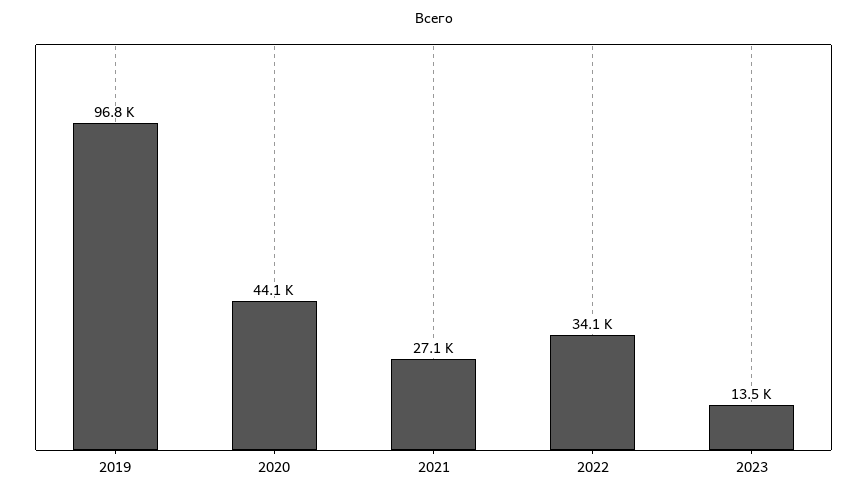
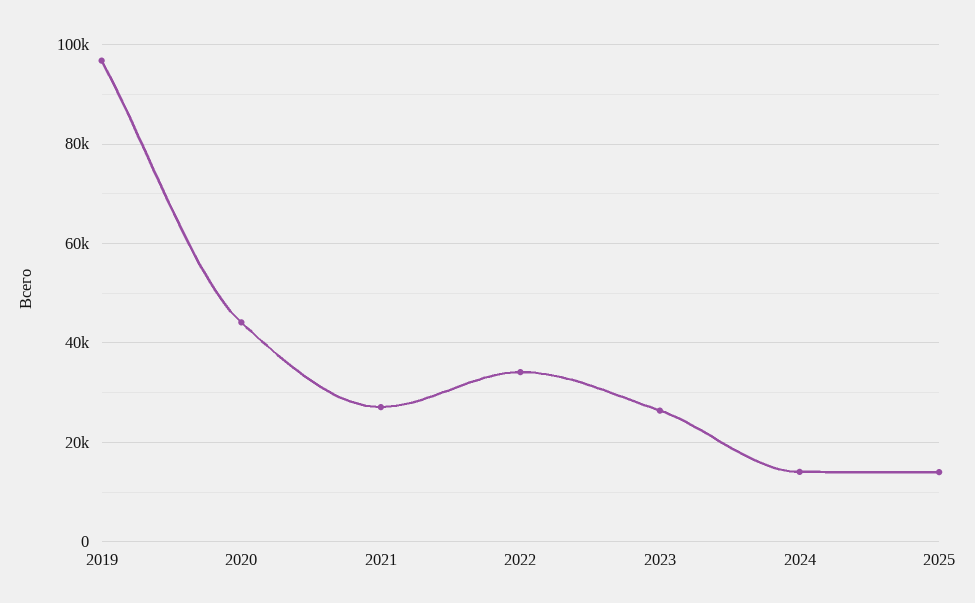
2023: 13500 -> 26000
2024: none -> 14000
2025: none -> 14000

